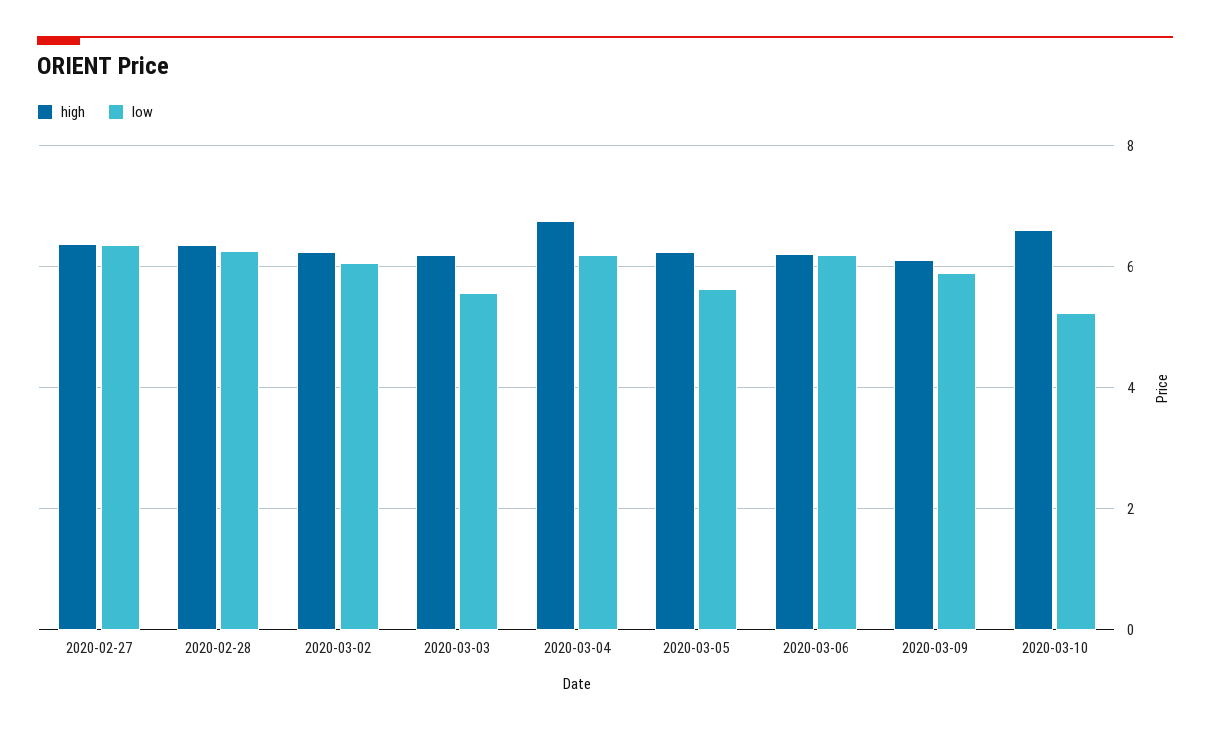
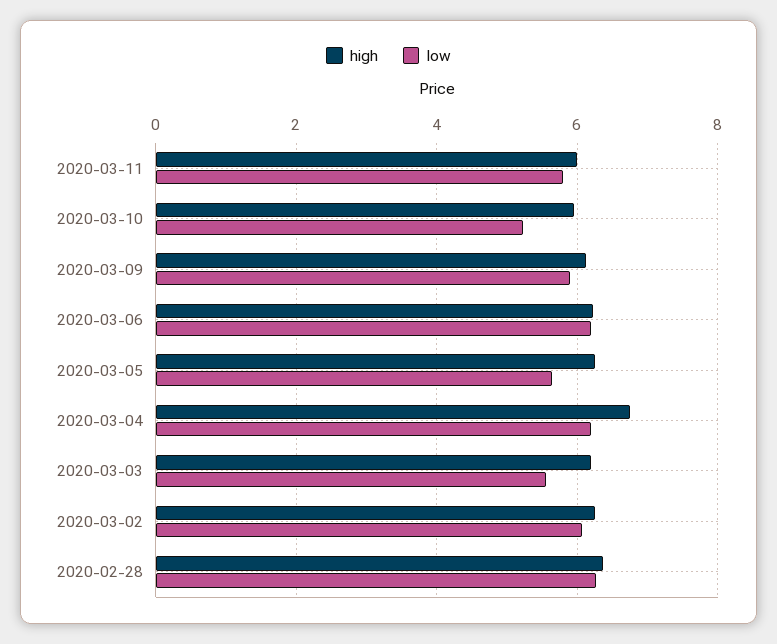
high, 2020-02-27: 6.4 -> none
low, 2020-02-27: 6.4 -> none
high, 2020-03-10: 6.6 -> 6
high, 2020-03-11: none -> 6
low, 2020-03-11: none -> 5.8

